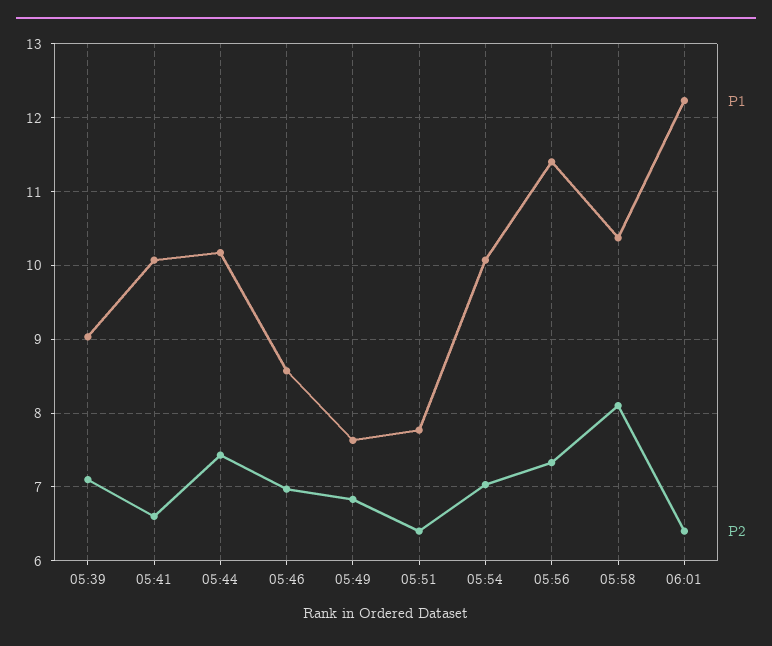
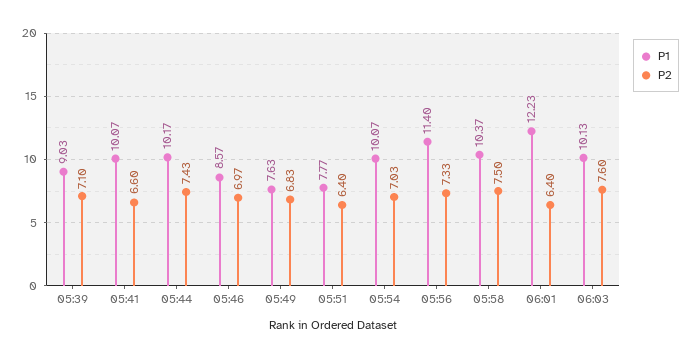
P2, 05:58: 8.1 -> 7.5
P1, 06:03: none -> 10.13
P2, 06:03: none -> 7.6

